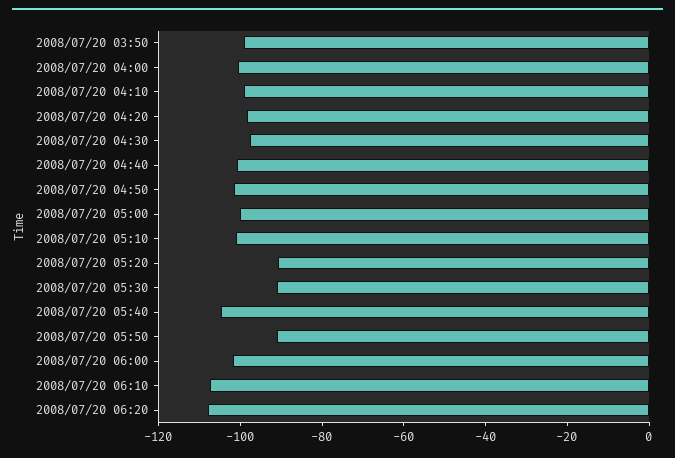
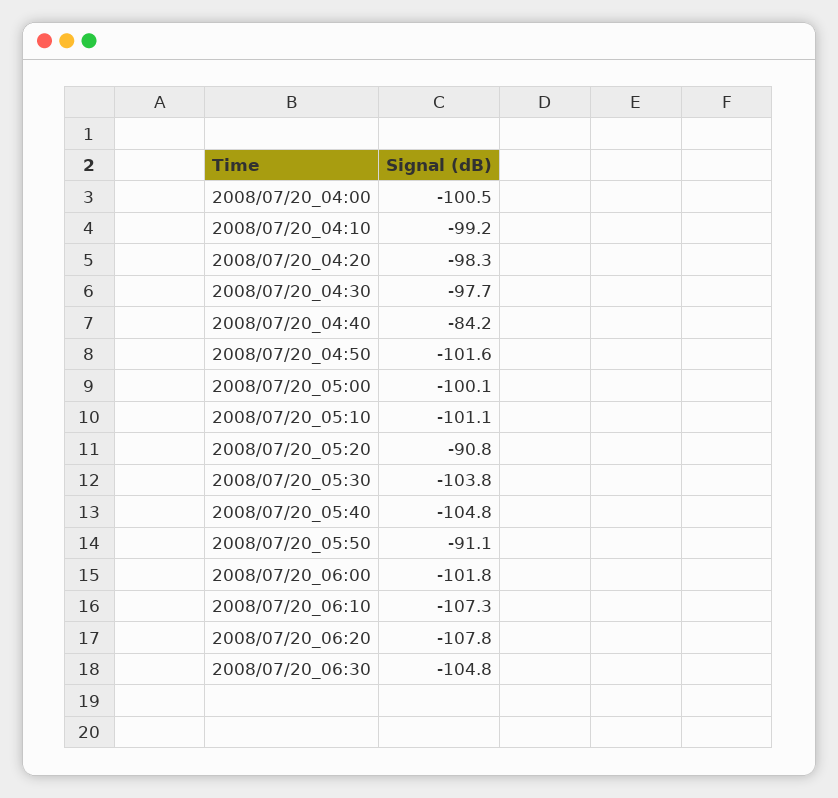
2008/07/20 03:50: -100 -> none
2008/07/20 04:40: -100 -> -84.2
2008/07/20 05:30: -90 -> -103.8
2008/07/20_06:30: none -> -104.8

